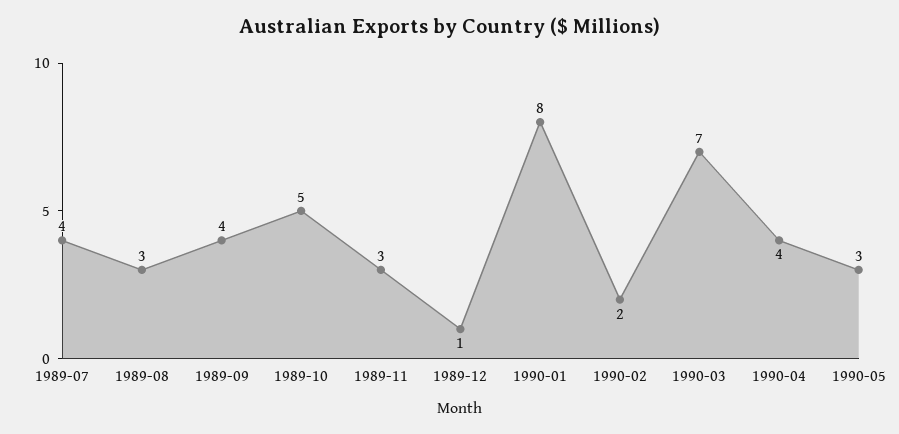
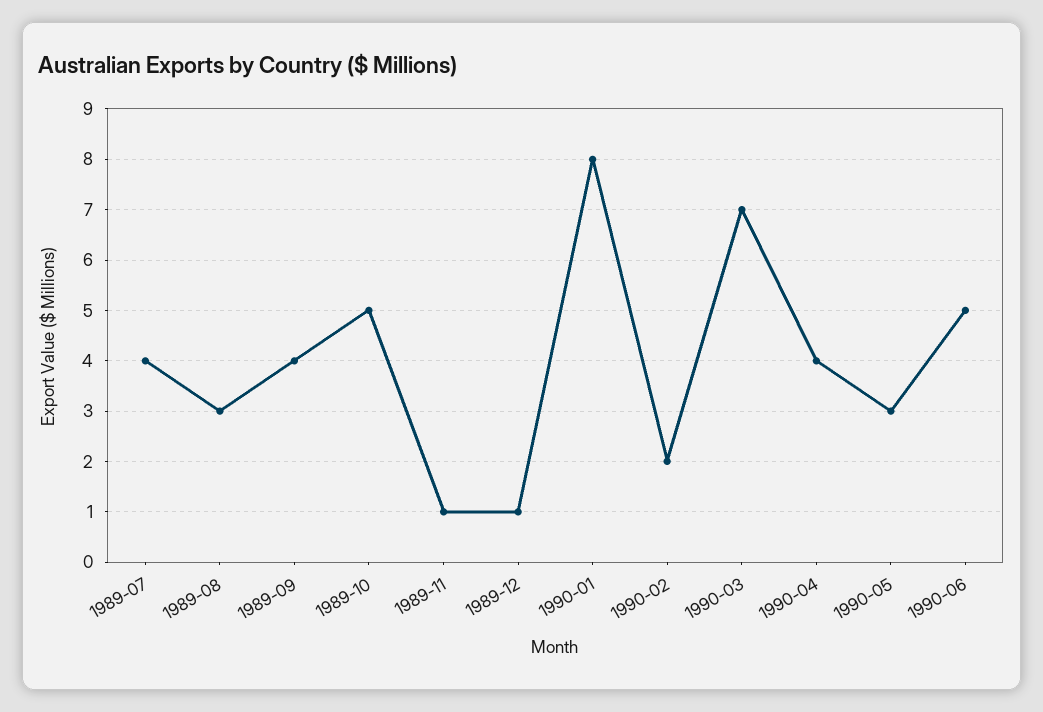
1989-11: 3 -> 1
1990-06: none -> 5

